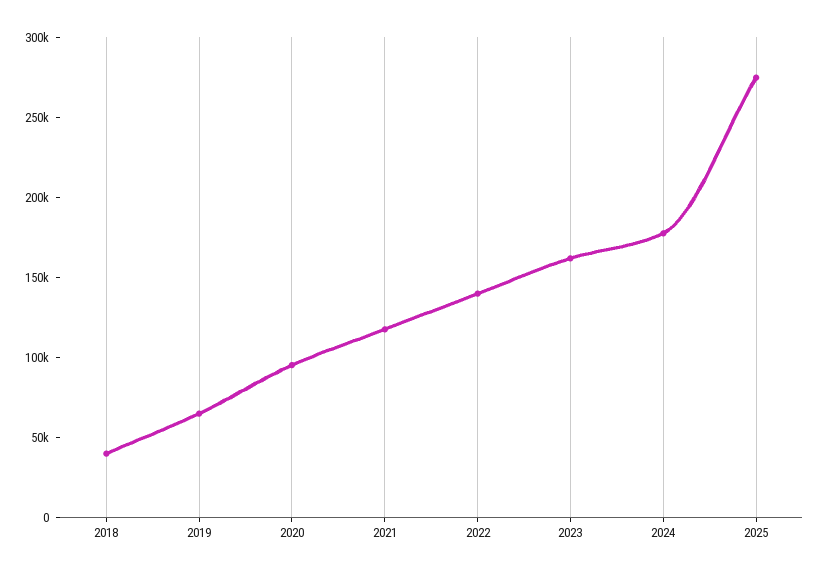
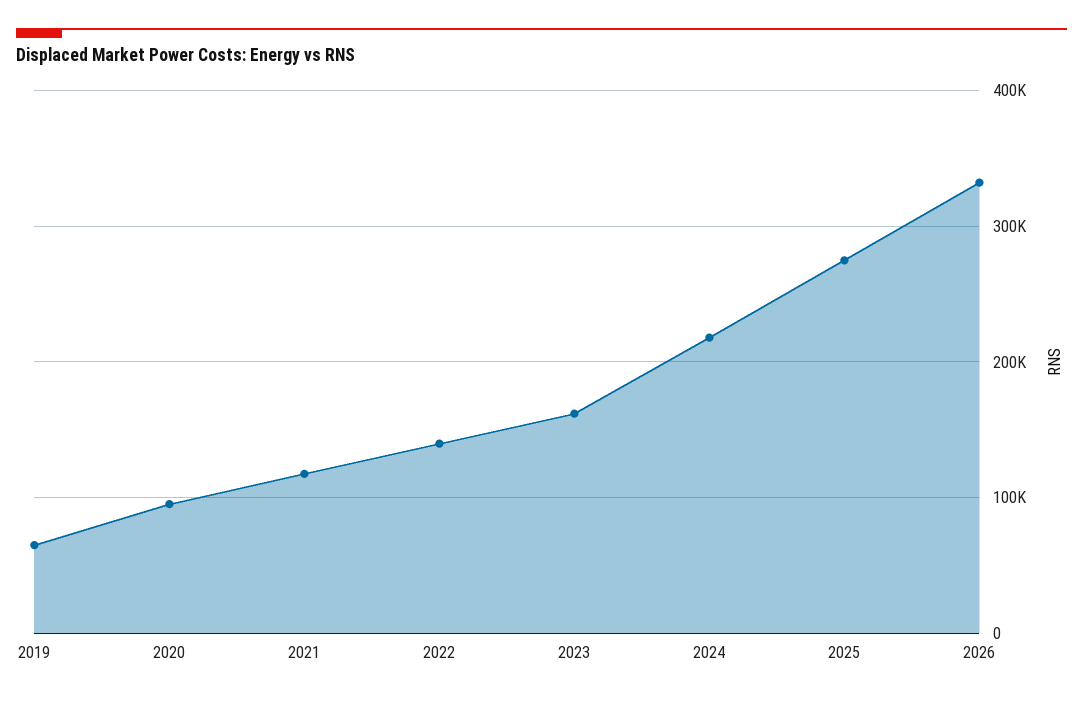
2018: 40000 -> none
2024: 180000 -> 220000
2026: none -> 330000

